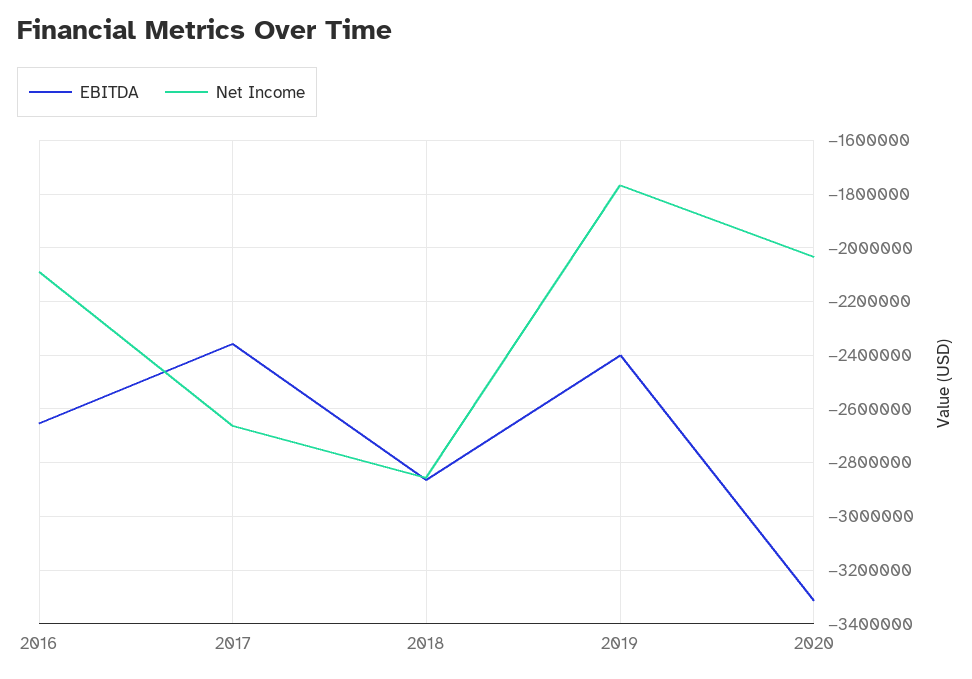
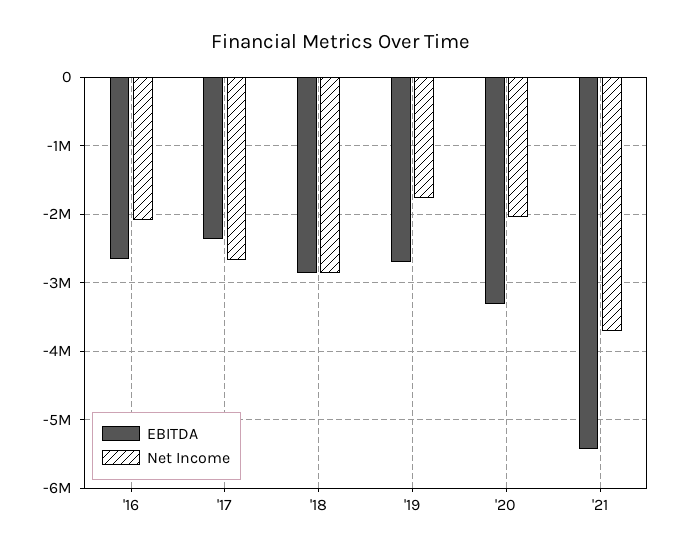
EBITDA, 2019: -2400000 -> -2700000
EBITDA, '21: none -> -5400000
Net Income, '21: none -> -3700000

